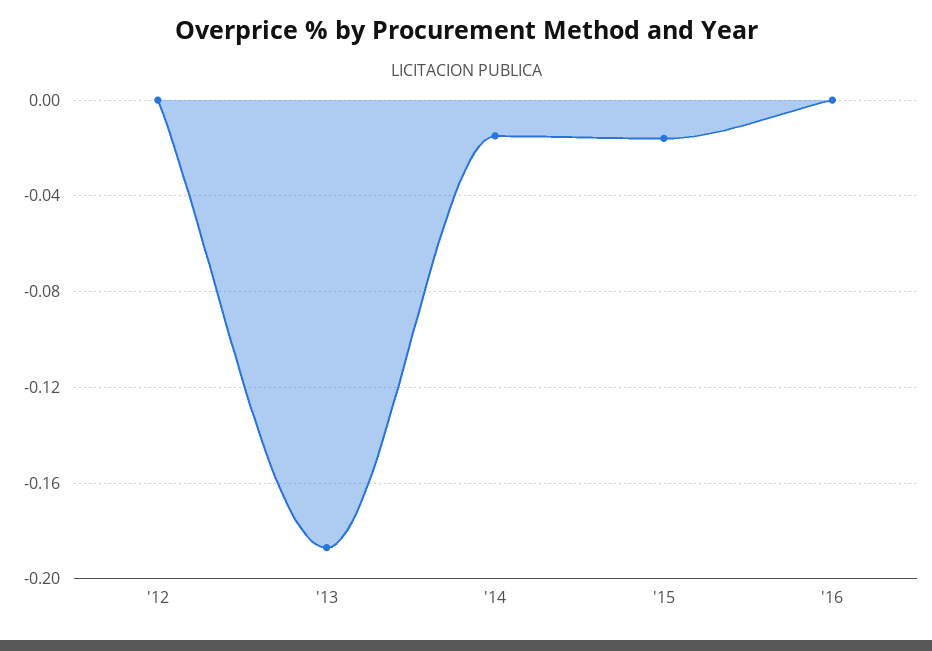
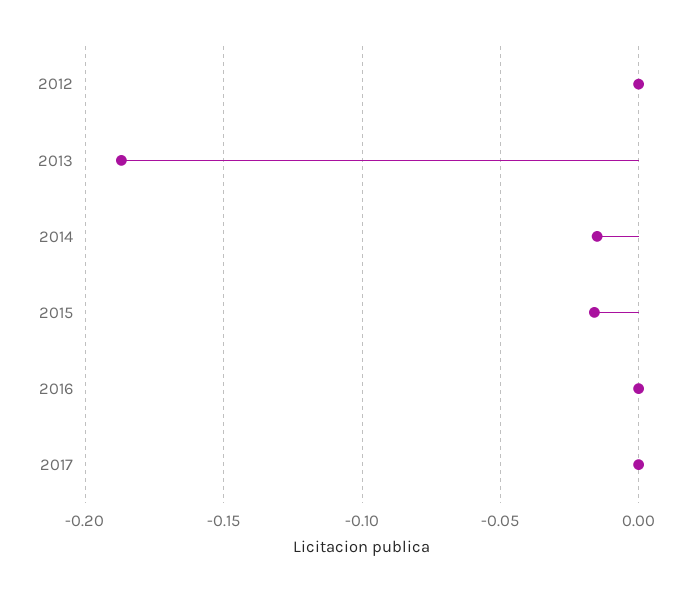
2017: none -> 0

